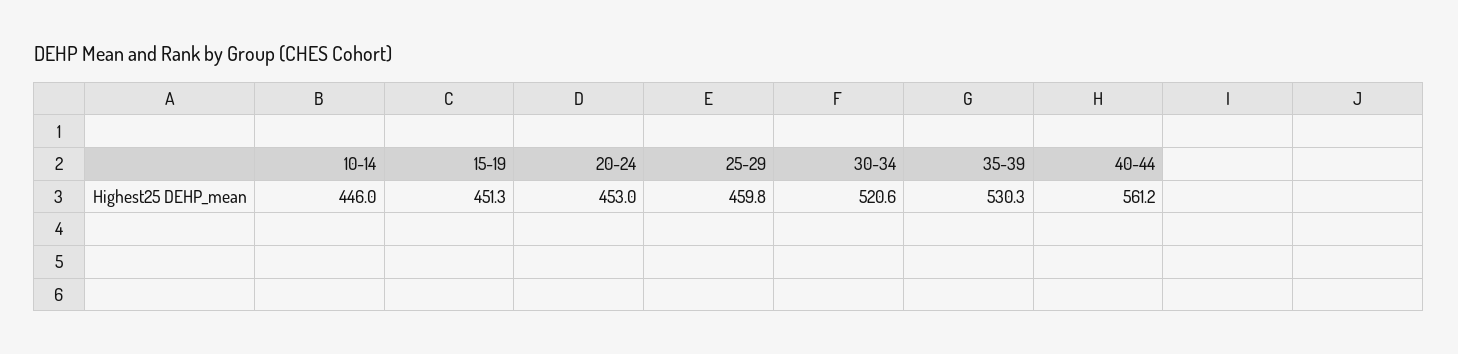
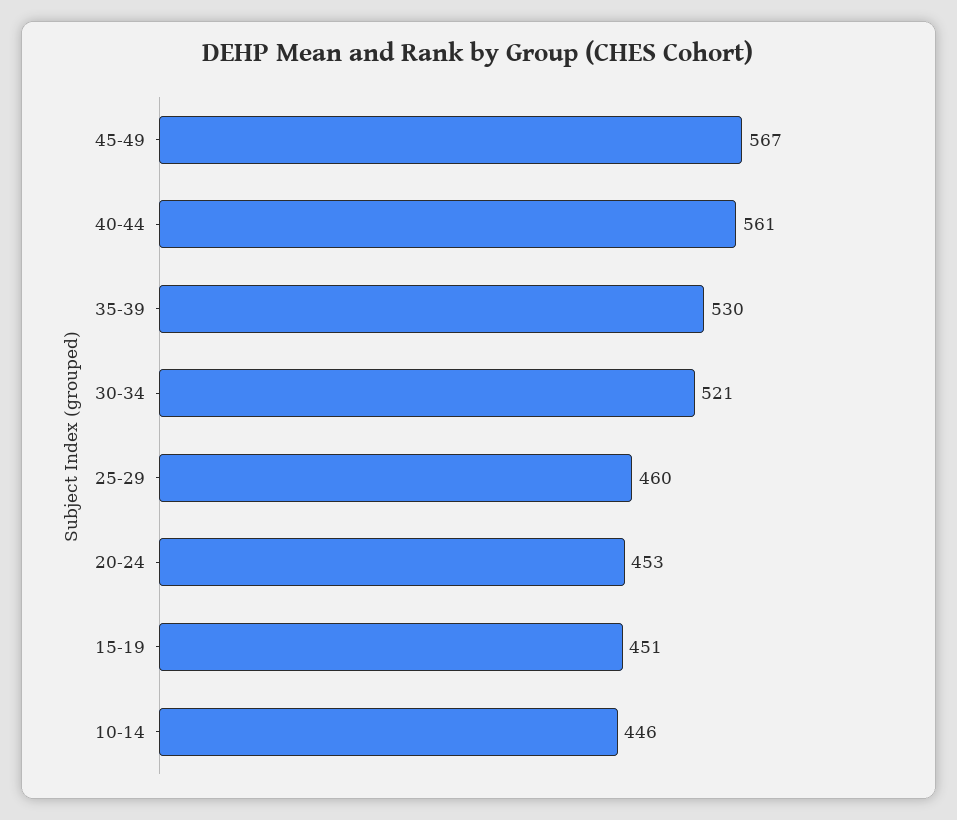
45-49: none -> 567

